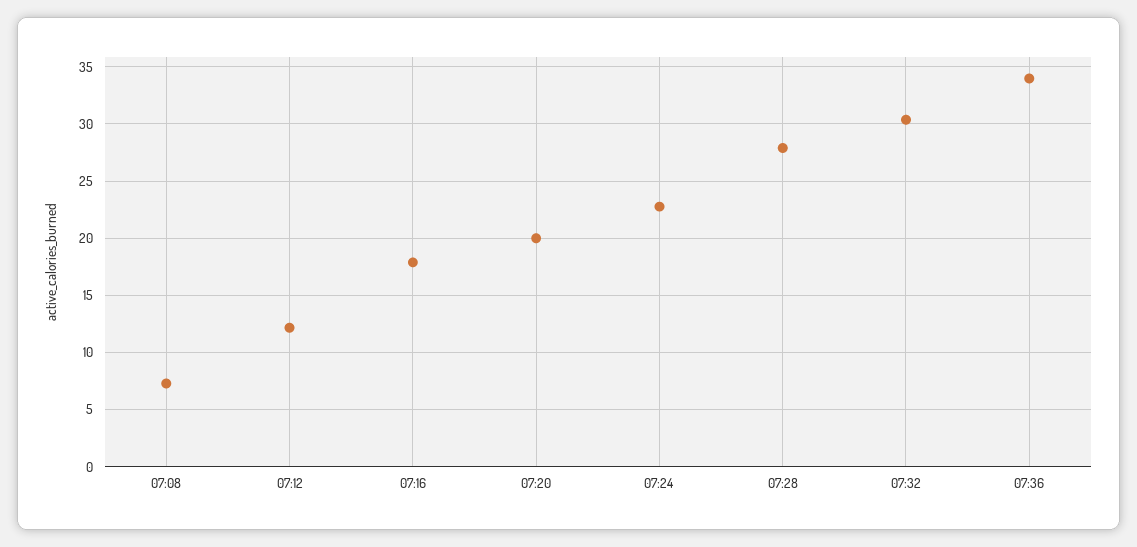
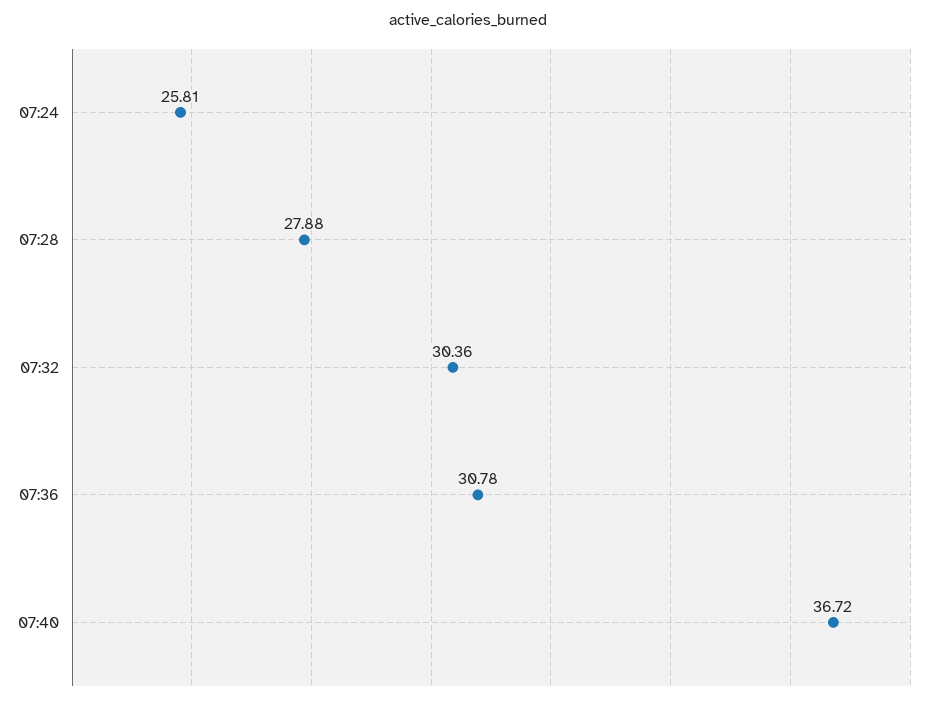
07:08: 7 -> none
07:12: 12 -> none
07:16: 18 -> none
07:20: 20 -> none
07:24: 23 -> 25.81
07:36: 34 -> 30.78
07:40: none -> 36.72

